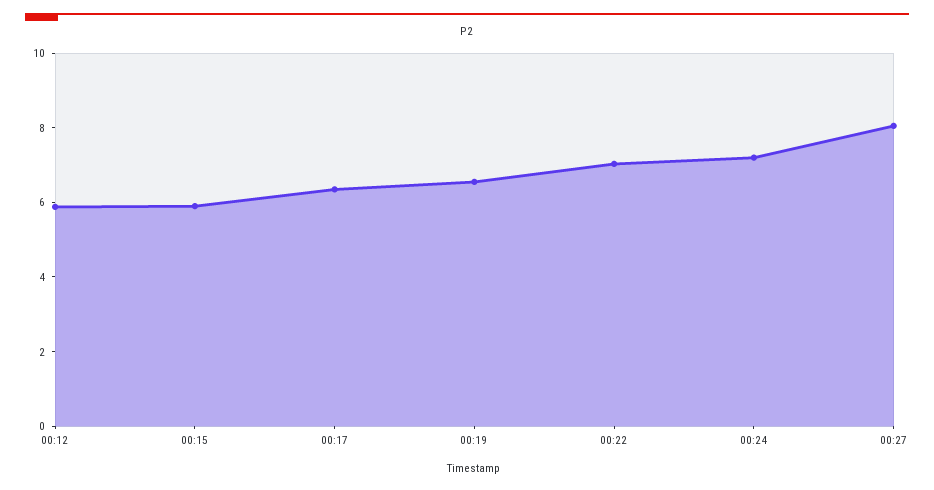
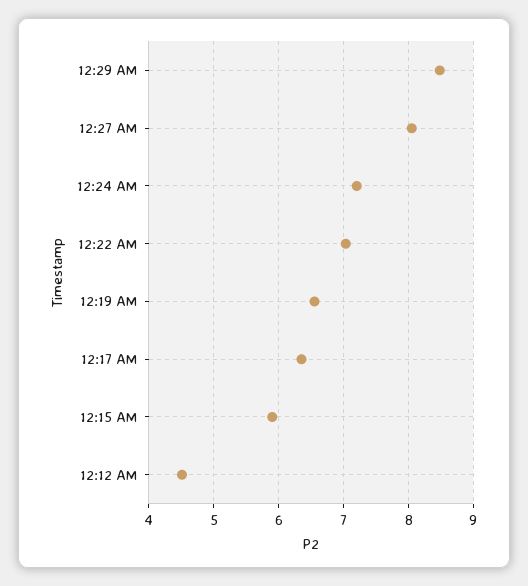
00:12: 6 -> 4.5
12:29 AM: none -> 8.5

